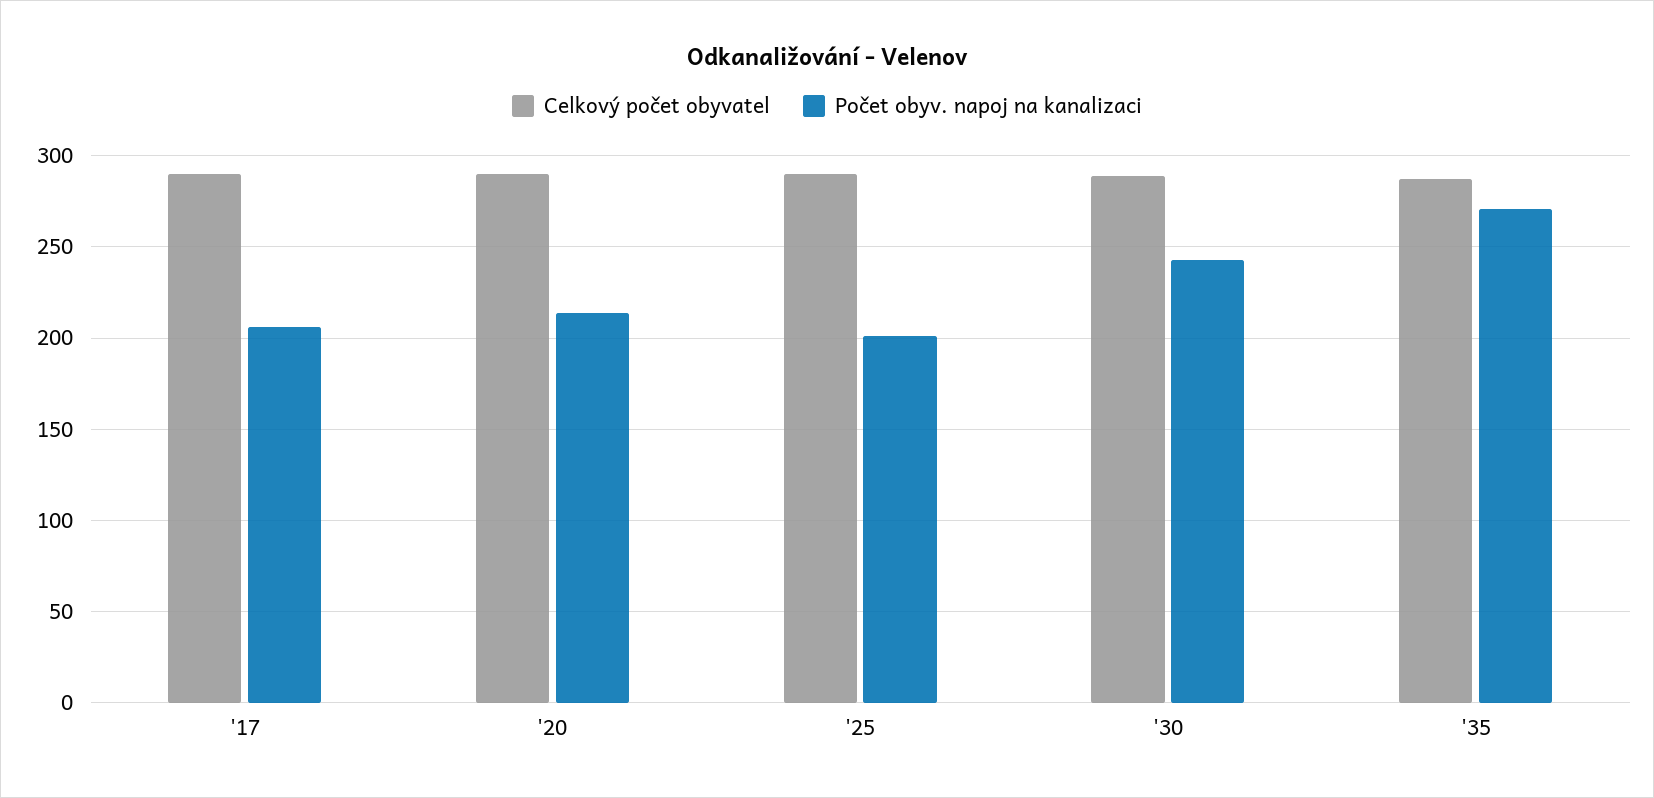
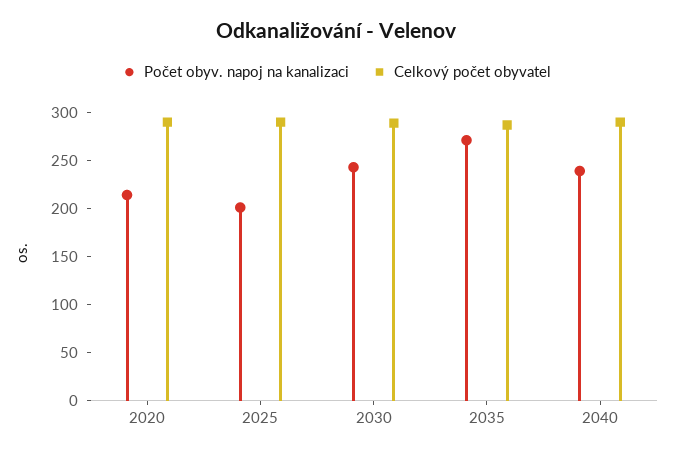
Celkový počet obyvatel, '17: 290 -> none
Počet obyv. napoj na kanalizaci, '17: 205 -> none
Počet obyv. napoj na kanalizaci, 2040: none -> 240
Celkový počet obyvatel, 2040: none -> 290

